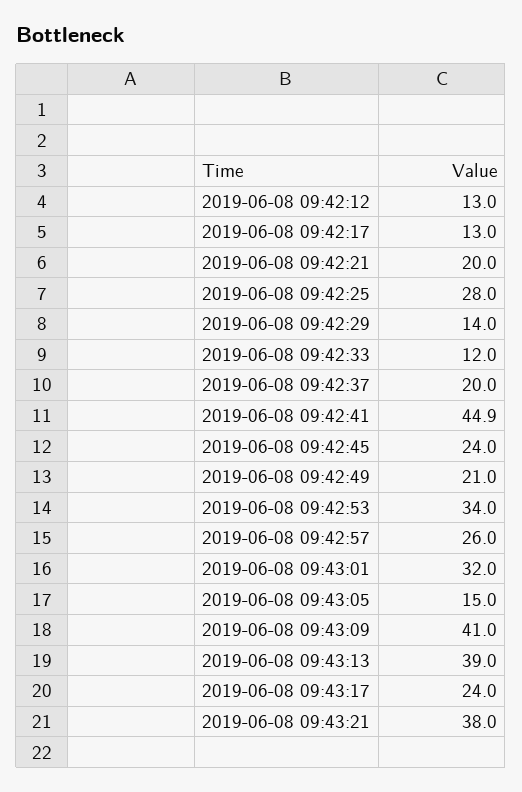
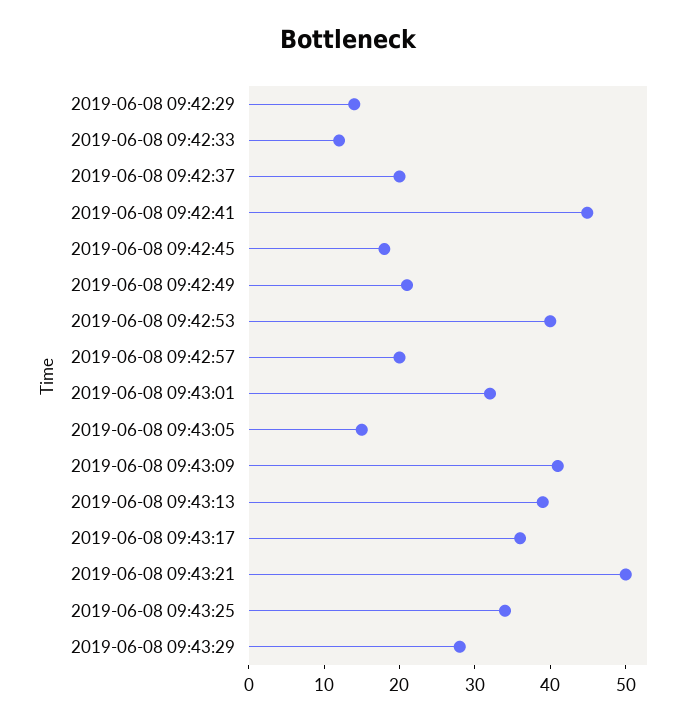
2019-06-08 09:42:12: 13 -> none
2019-06-08 09:42:17: 13 -> none
2019-06-08 09:42:21: 20 -> none
2019-06-08 09:42:25: 28 -> none
2019-06-08 09:42:45: 24 -> 18
2019-06-08 09:42:53: 34 -> 40
2019-06-08 09:42:57: 26 -> 20
2019-06-08 09:43:17: 24 -> 36
2019-06-08 09:43:21: 38 -> 50
2019-06-08 09:43:25: none -> 34
2019-06-08 09:43:29: none -> 28

